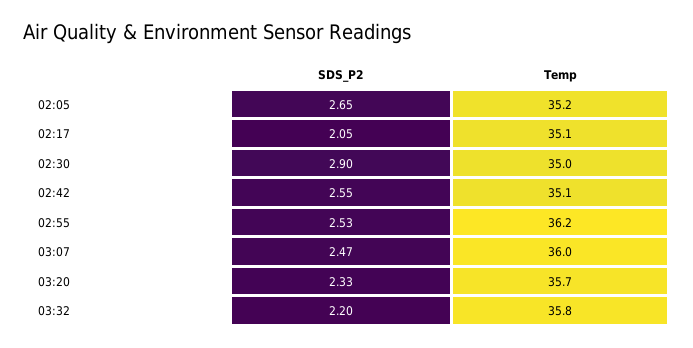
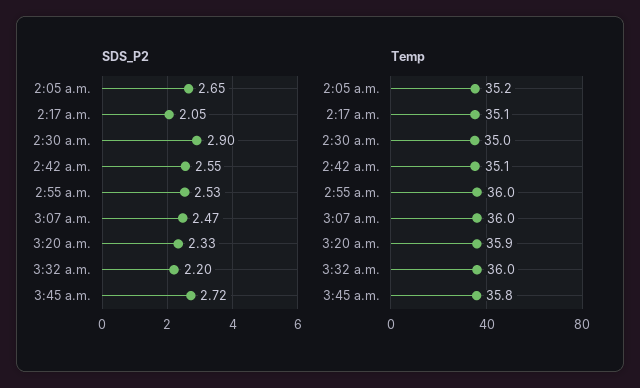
Temp, 02:55: 36.2 -> 36
Temp, 03:20: 35.7 -> 35.9
Temp, 03:32: 35.8 -> 36
SDS_P2, 3:45 a.m.: none -> 2.72
Temp, 3:45 a.m.: none -> 35.8

